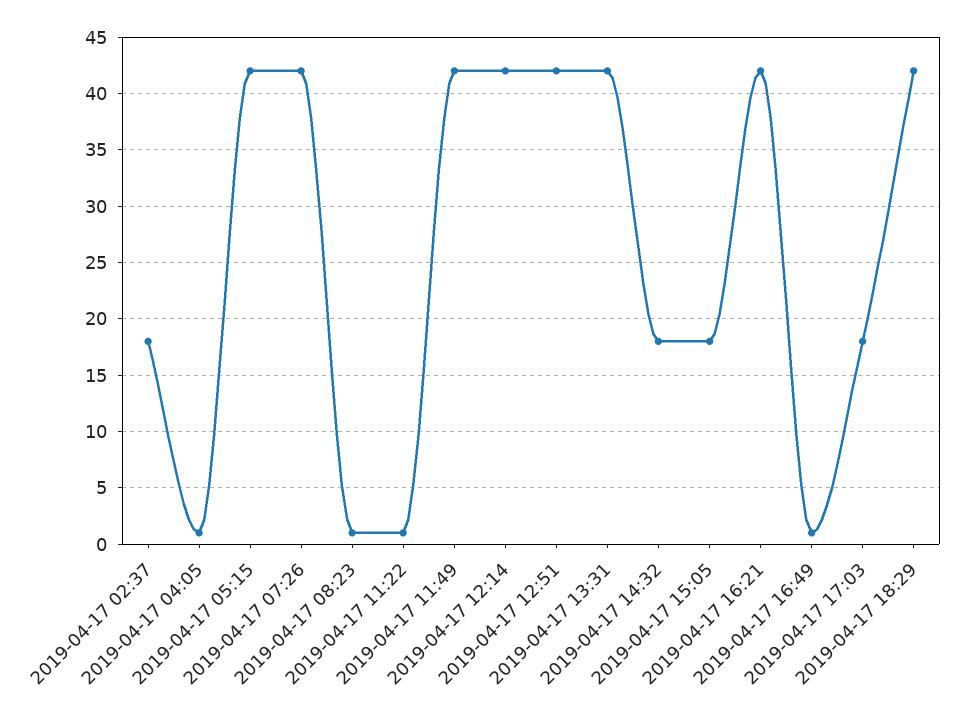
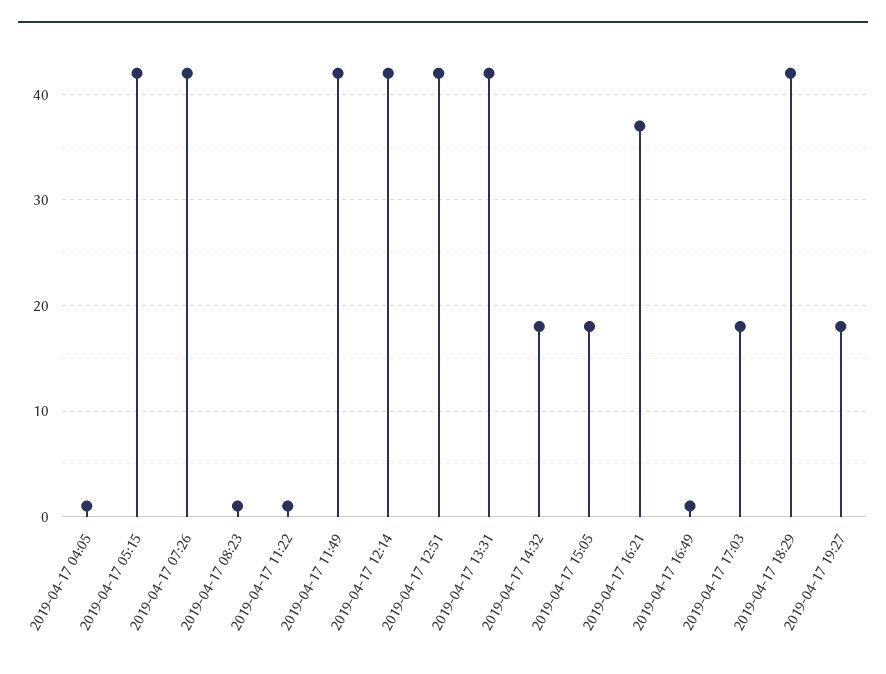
2019-04-17 02:37: 18 -> none
2019-04-17 16:21: 42 -> 37
2019-04-17 19:27: none -> 18

